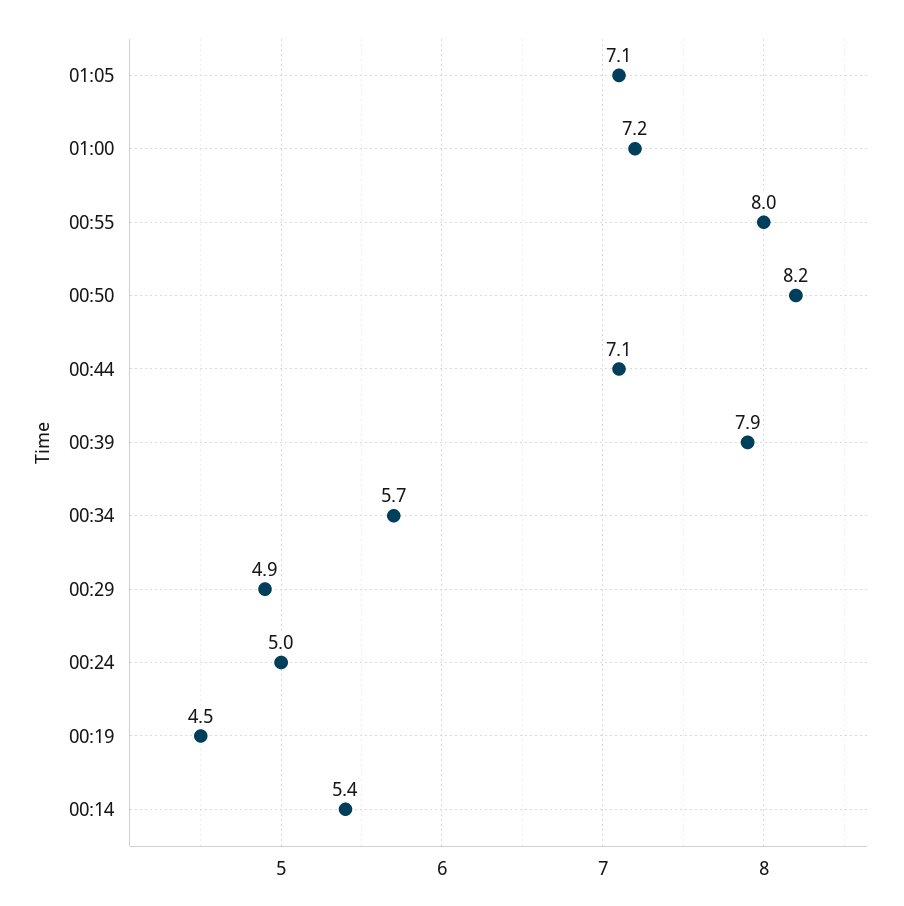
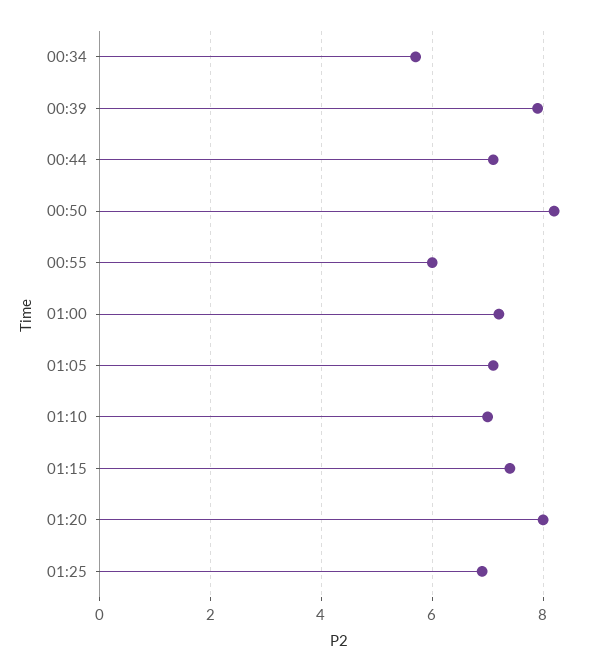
00:55: 8 -> 6
00:29: 4.9 -> none
00:24: 5 -> none
00:19: 4.5 -> none
00:14: 5.4 -> none
01:10: none -> 7
01:15: none -> 7.5
01:20: none -> 8
01:25: none -> 7

